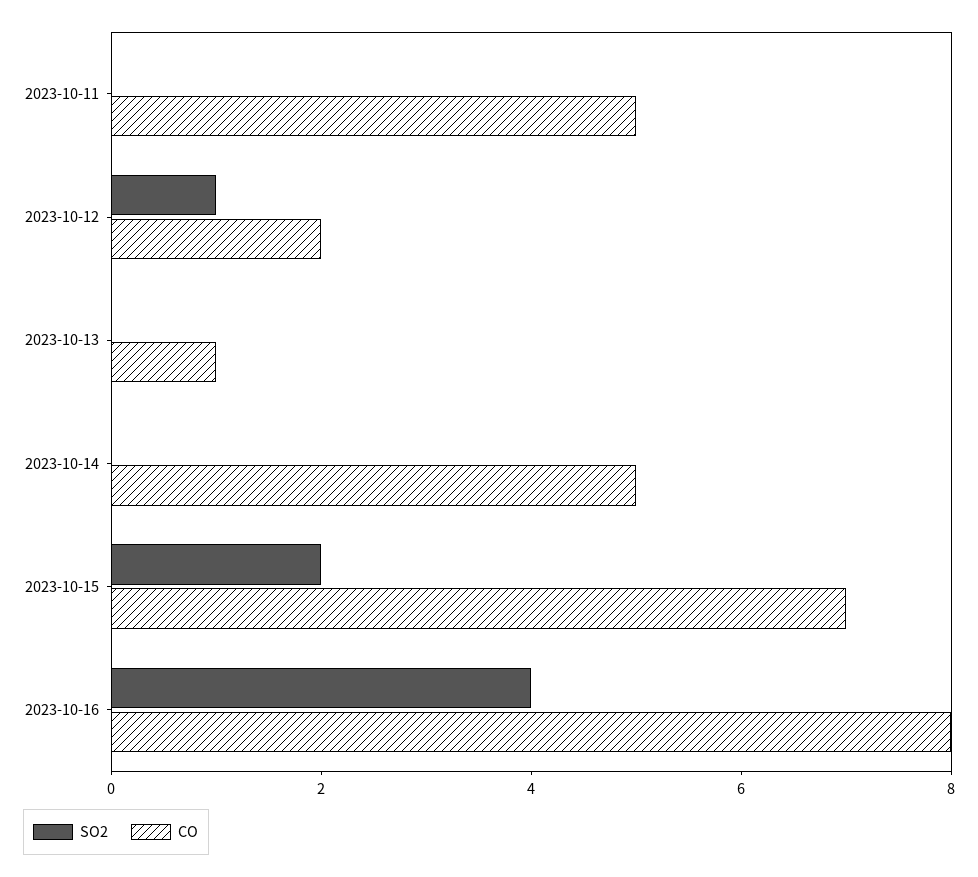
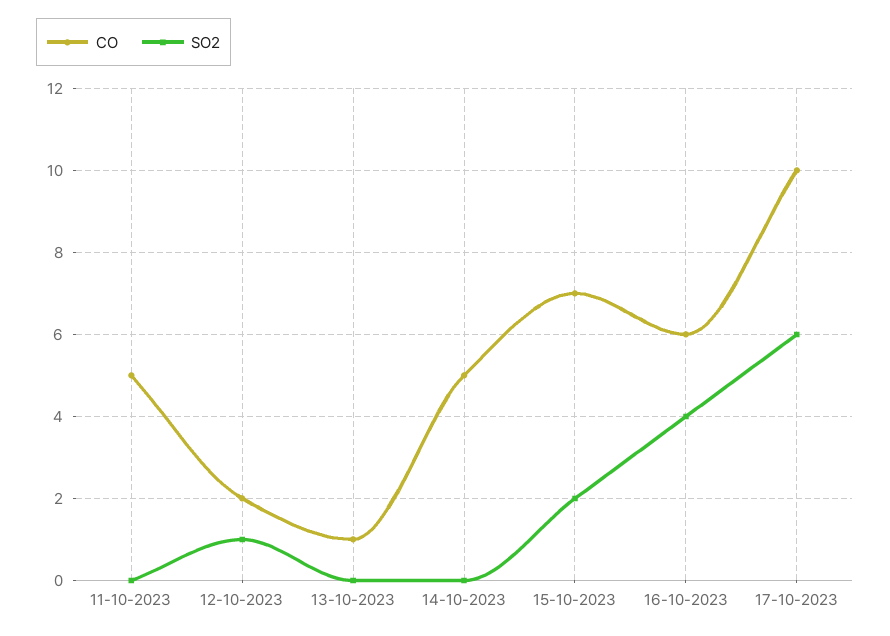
CO, 2023-10-16: 8 -> 6
CO, 17-10-2023: none -> 10
SO2, 17-10-2023: none -> 6

